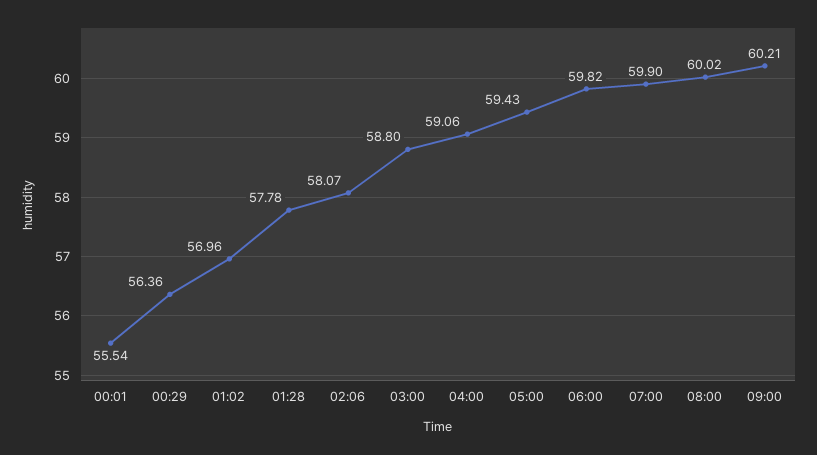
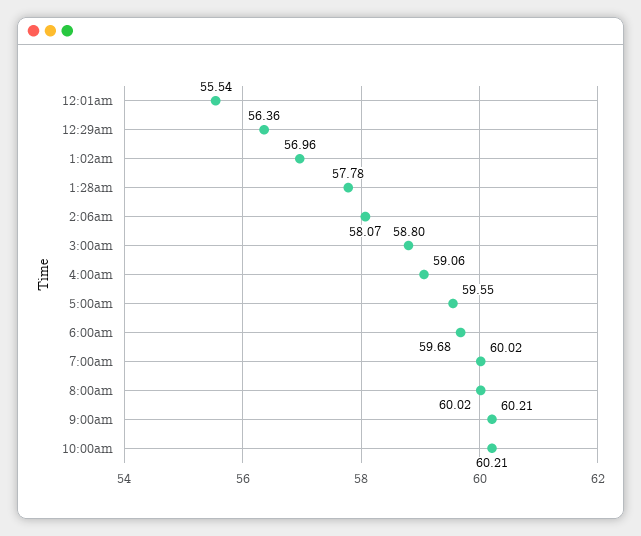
05:00: 59.43 -> 59.55
06:00: 59.82 -> 59.68
07:00: 59.9 -> 60.02
10:00am: none -> 60.21

